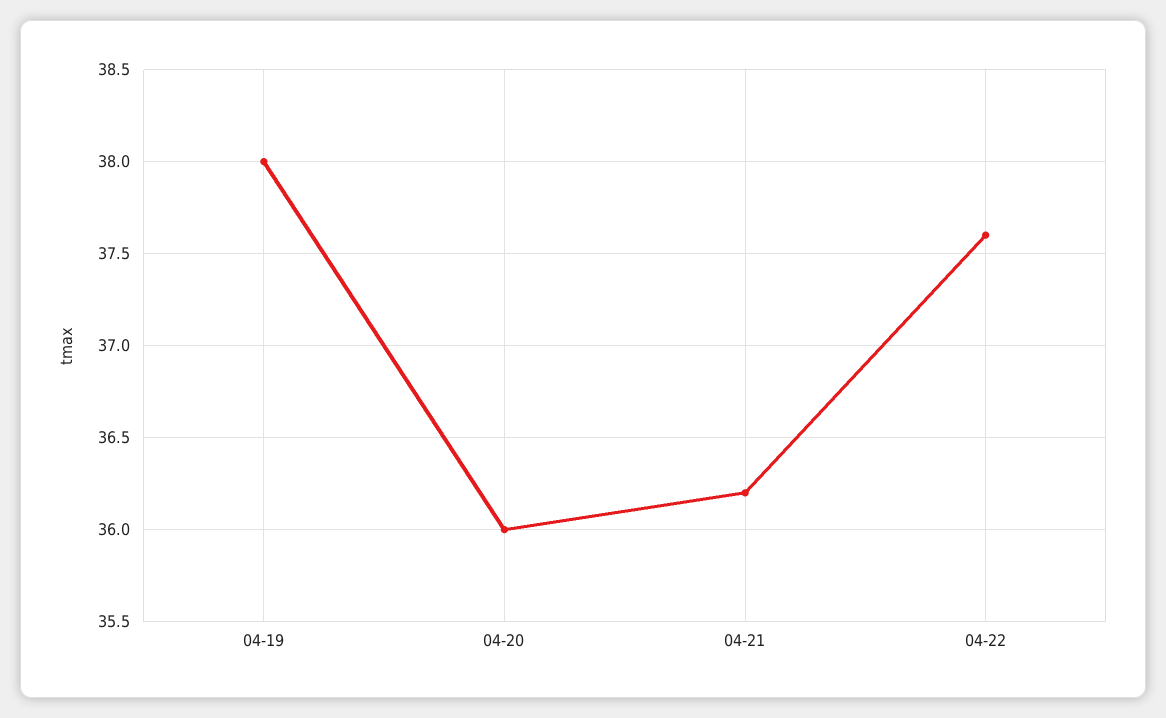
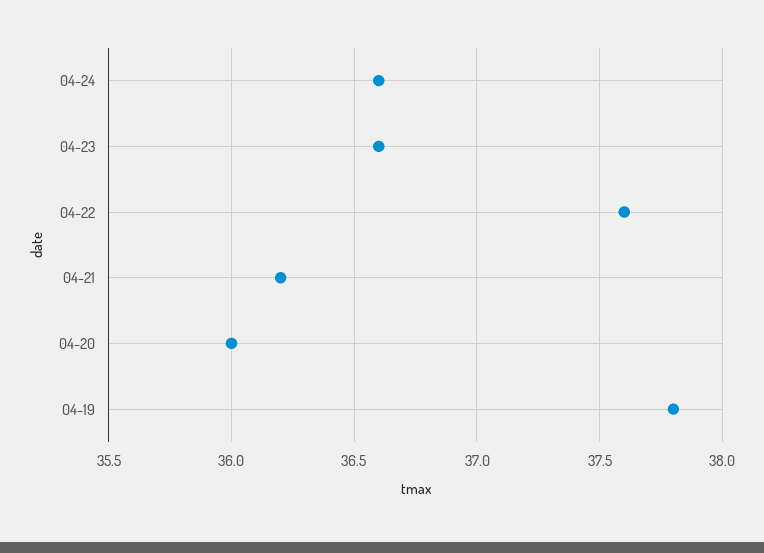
04-19: 38 -> 37.8
04-24: none -> 36.6
04-23: none -> 36.6

